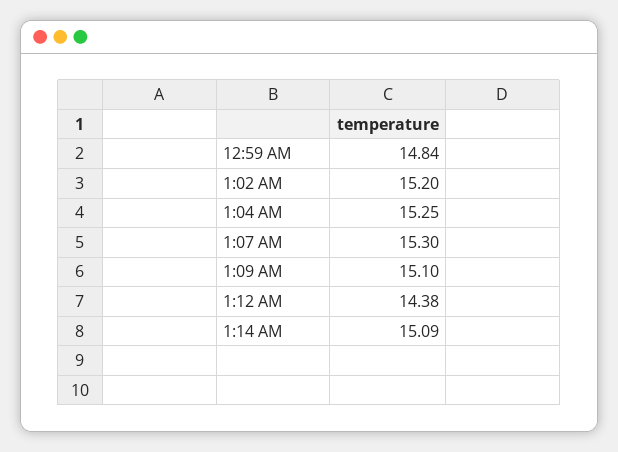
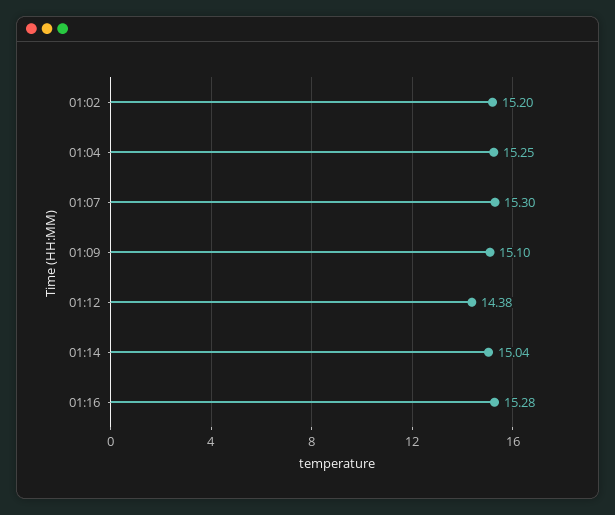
12:59 AM: 14.84 -> none
1:14 AM: 15.09 -> 15.04
01:16: none -> 15.28

